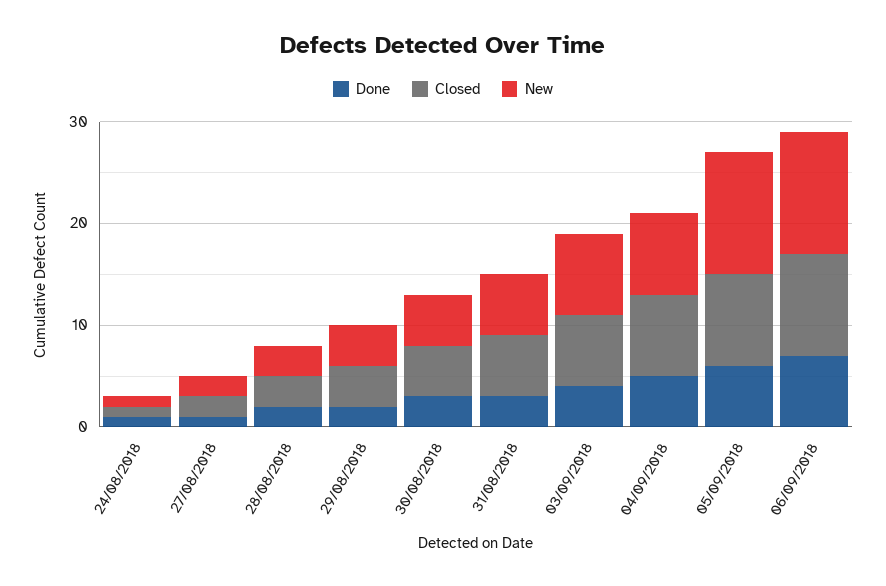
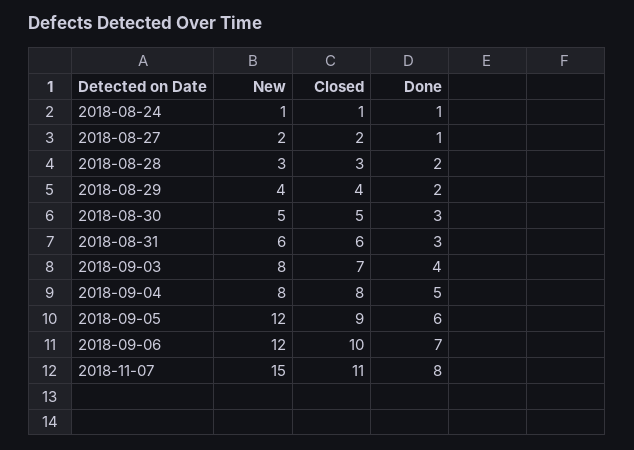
New, 2018-11-07: none -> 15
Closed, 2018-11-07: none -> 11
Done, 2018-11-07: none -> 8

